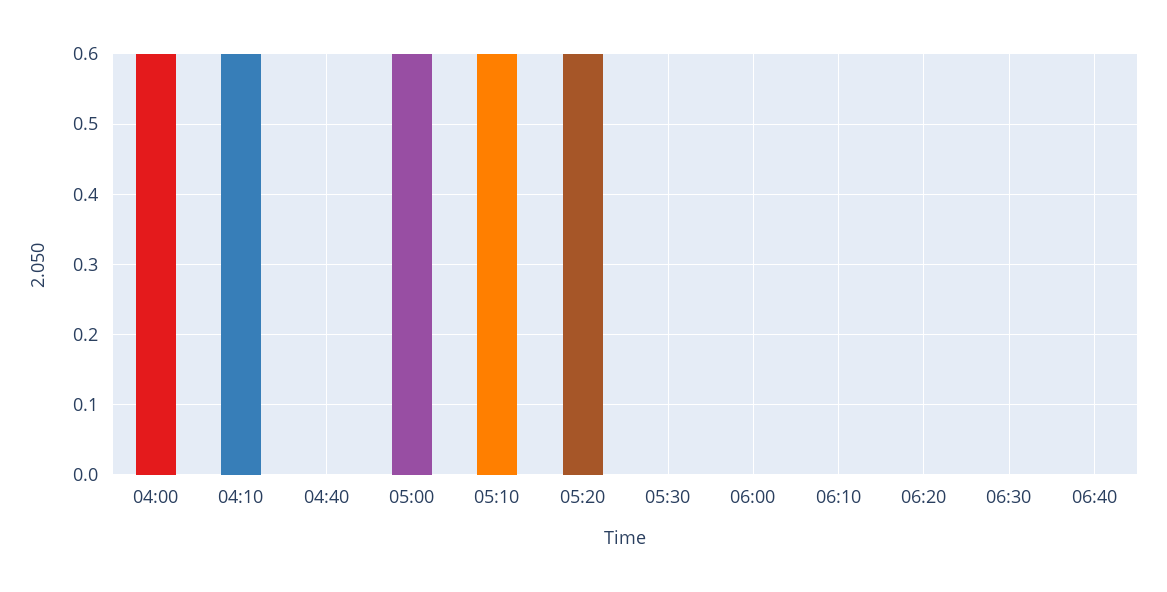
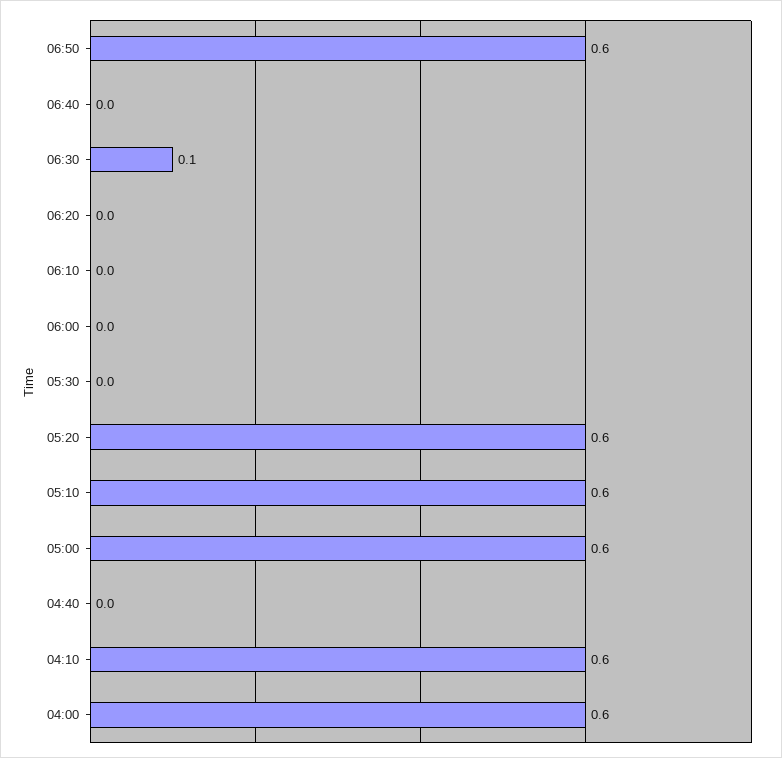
06:30: 0 -> 0.1
06:50: none -> 0.6

